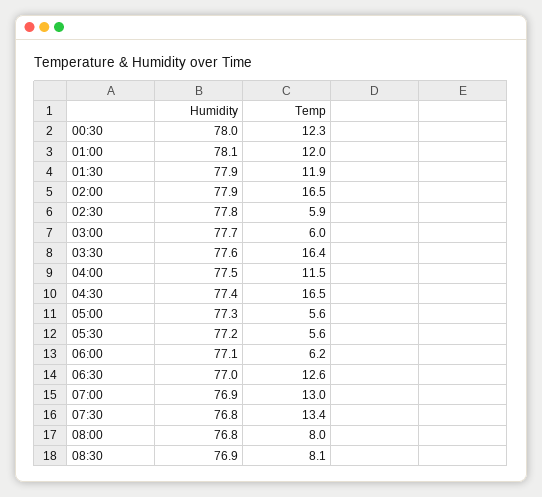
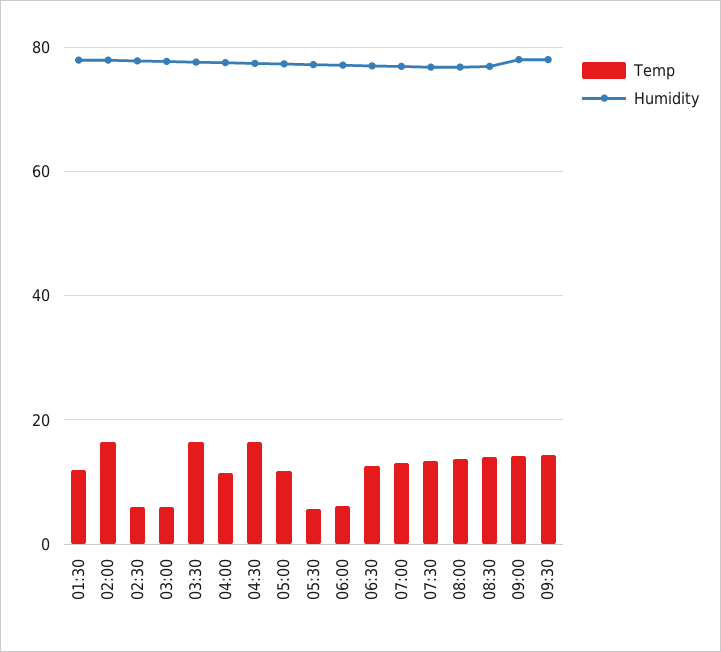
Humidity, 00:30: 78 -> none
Temp, 00:30: 12.3 -> none
Humidity, 01:00: 78.1 -> none
Temp, 01:00: 12 -> none
Temp, 05:00: 5.6 -> 12
Temp, 08:00: 8 -> 14
Temp, 08:30: 8.1 -> 14
Temp, 09:00: none -> 14
Humidity, 09:00: none -> 78
Temp, 09:30: none -> 14
Humidity, 09:30: none -> 78

